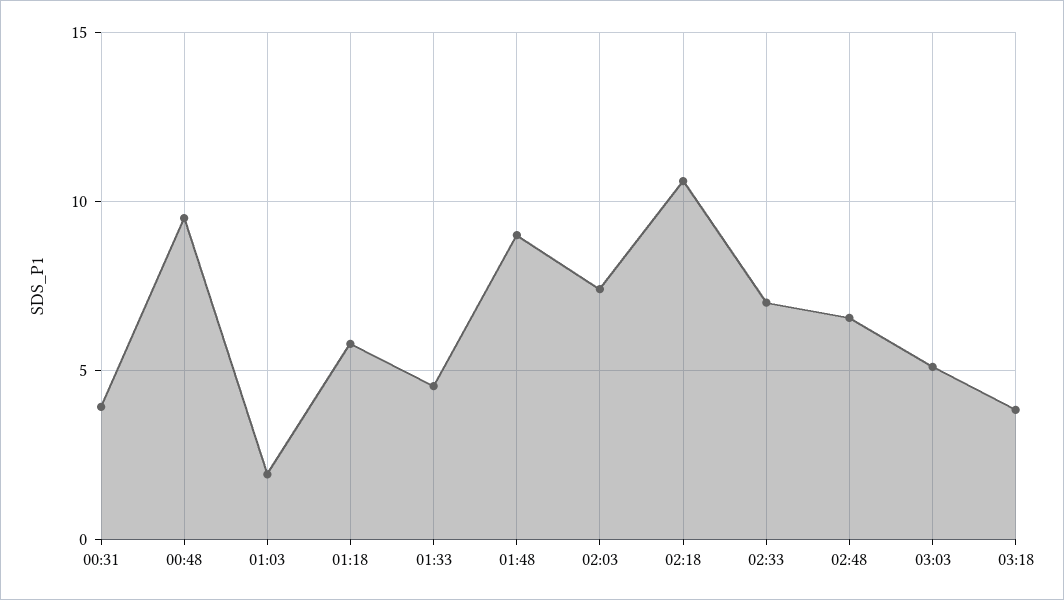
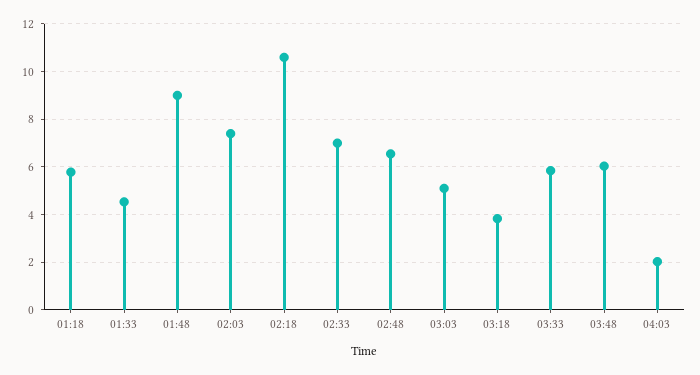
00:31: 4 -> none
00:48: 9.5 -> none
01:03: 2 -> none
03:33: none -> 6
03:48: none -> 6
04:03: none -> 2

